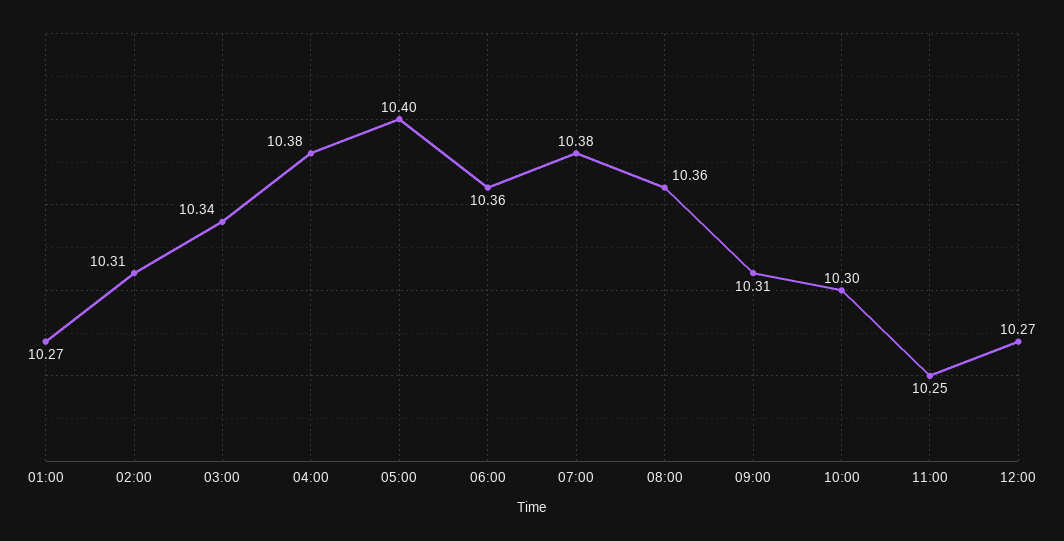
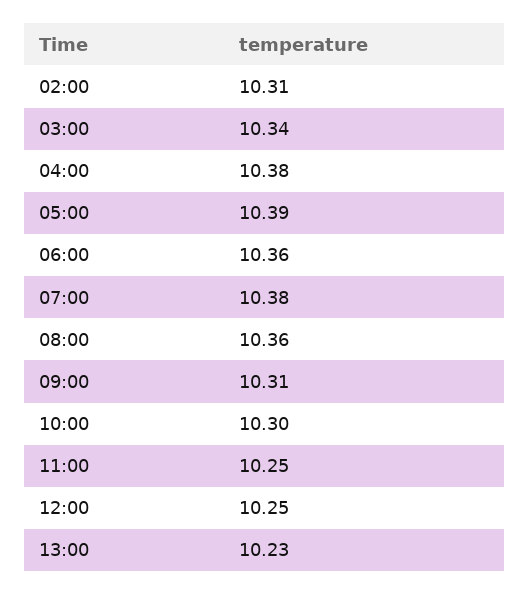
01:00: 10.27 -> none
05:00: 10.4 -> 10.39
12:00: 10.27 -> 10.25
13:00: none -> 10.23

